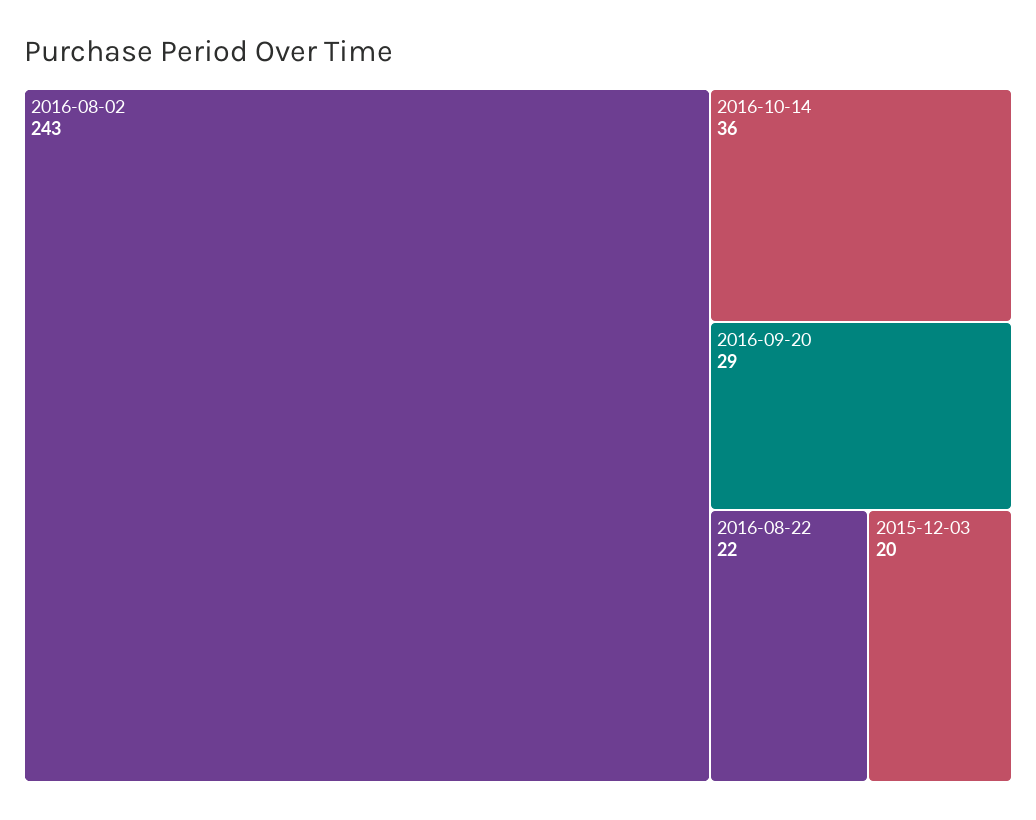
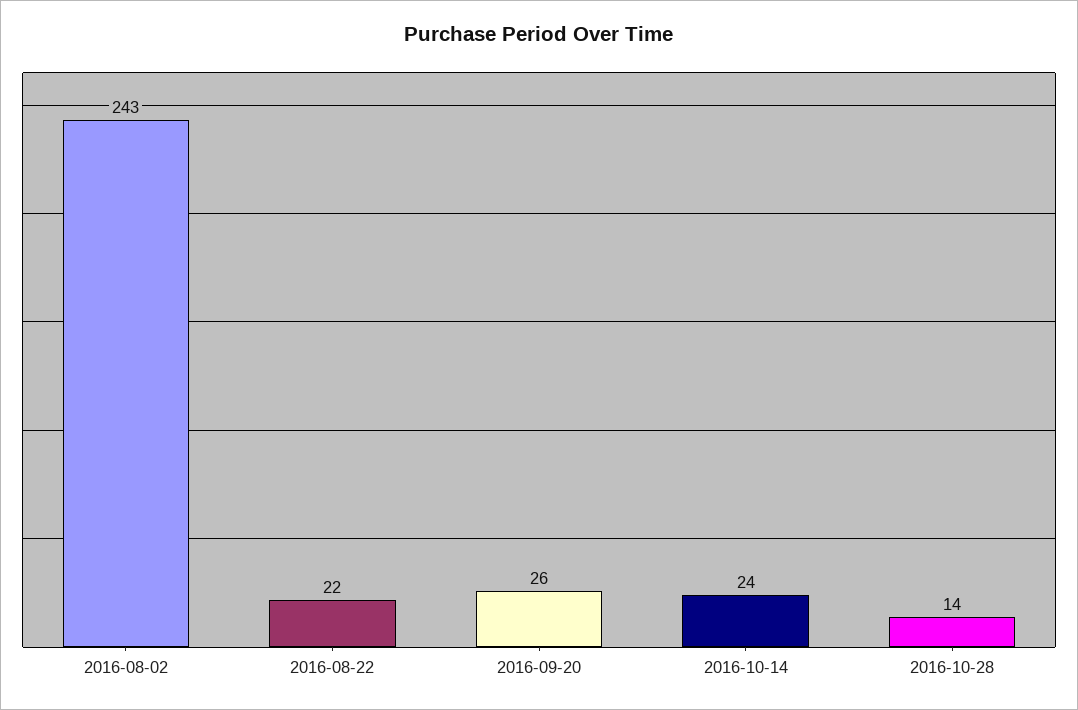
2016-10-14: 36 -> 24
2016-09-20: 29 -> 26
2015-12-03: 20 -> none
2016-10-28: none -> 14

